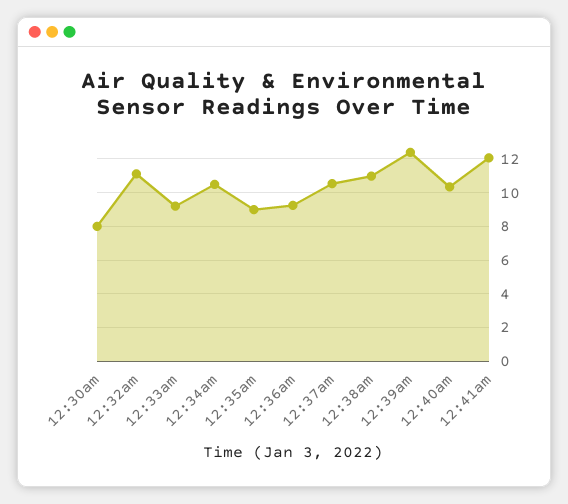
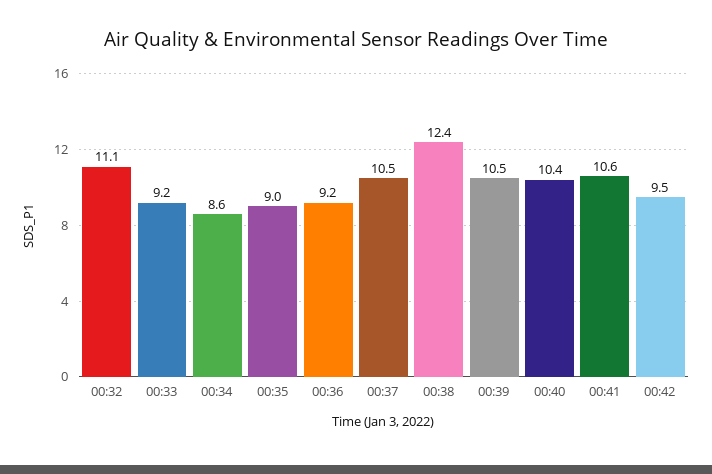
12:30am: 8 -> none
12:34am: 10.5 -> 8.6
12:38am: 11 -> 12.4
12:39am: 12.5 -> 10.5
12:41am: 12 -> 10.6
00:42: none -> 9.5

